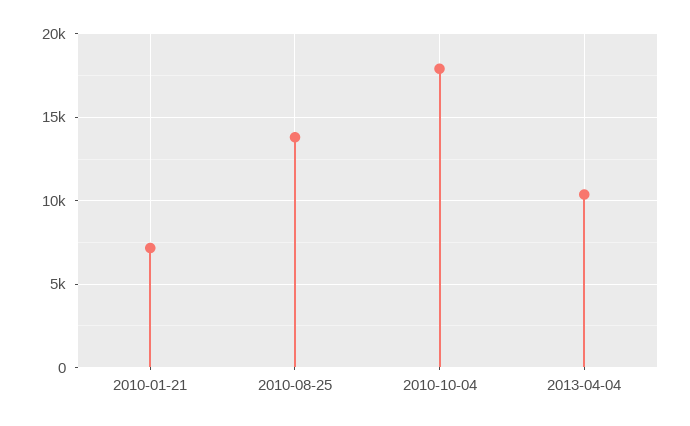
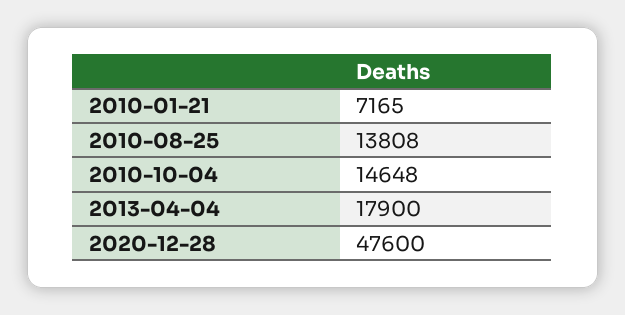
2010-10-04: 18000 -> 14648
2013-04-04: 10500 -> 17900
2020-12-28: none -> 47600

